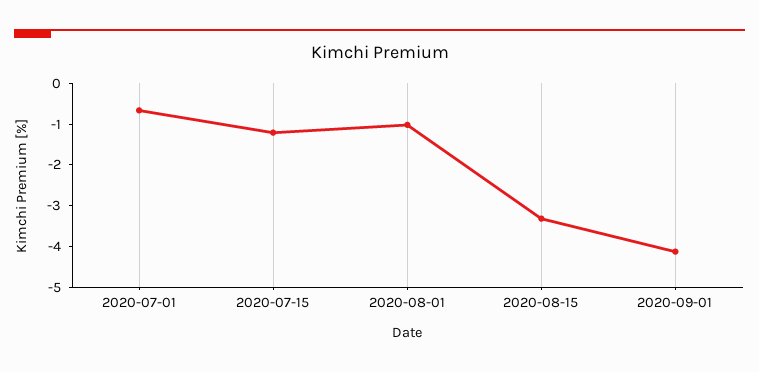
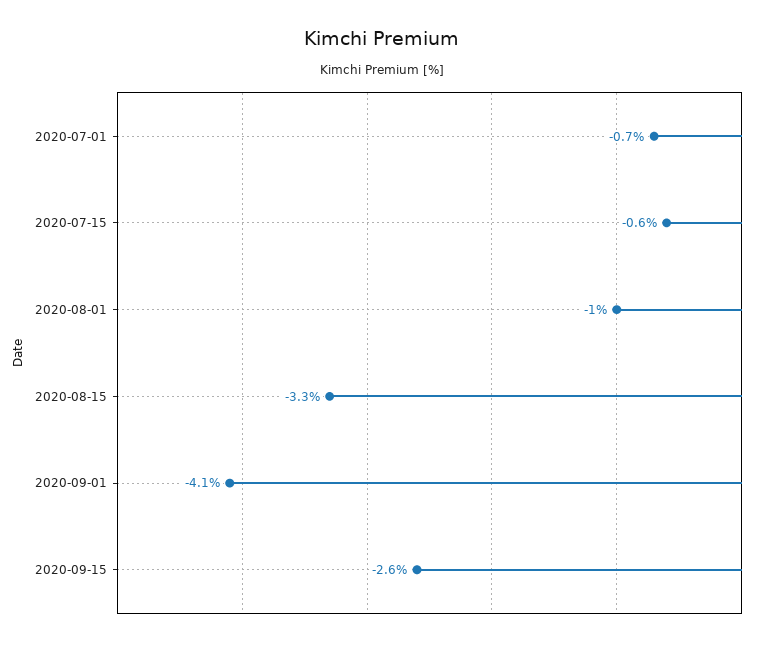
2020-07-15: -1.2 -> -0.6
2020-09-15: none -> -2.6

